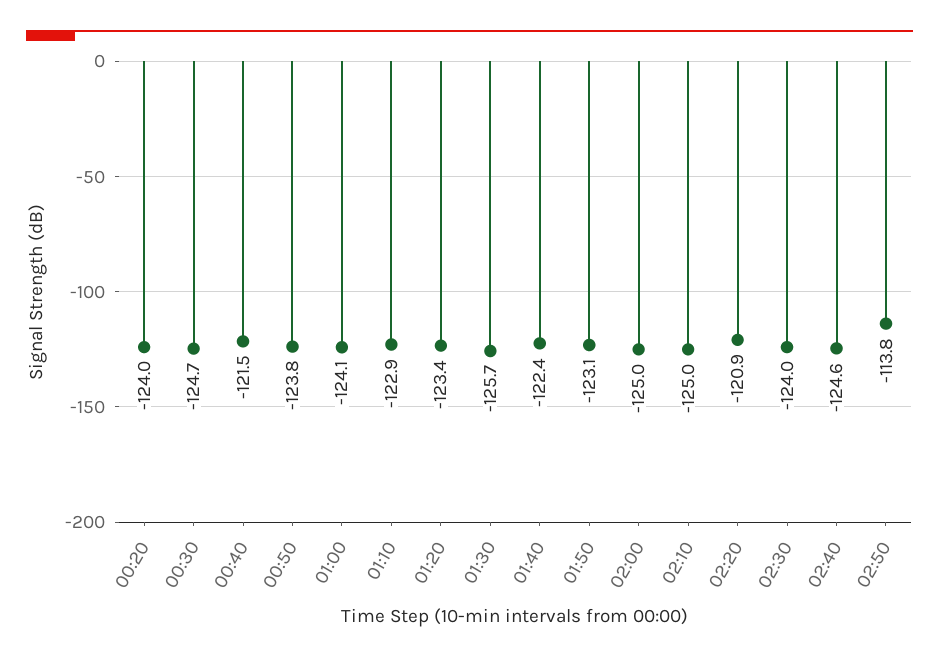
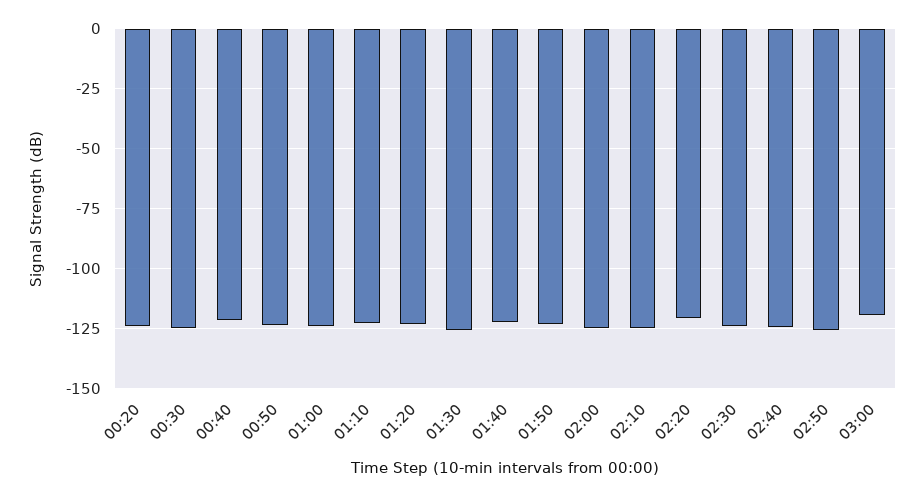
02:50: -113.8 -> -125
03:00: none -> -120

